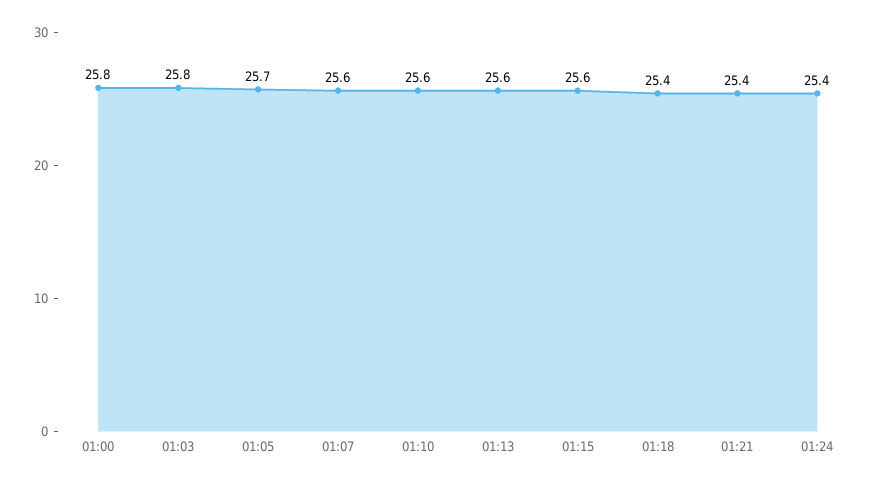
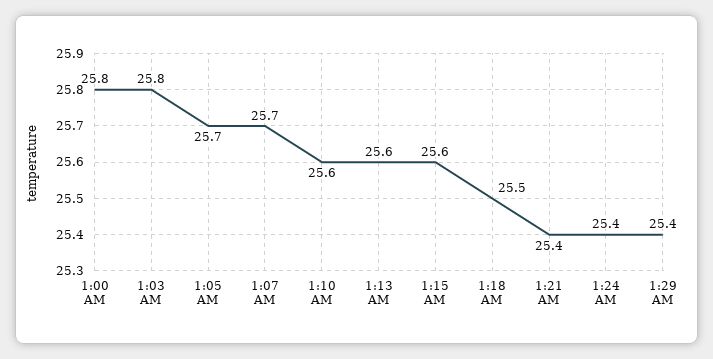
01:07: 25.6 -> 25.7
01:18: 25.4 -> 25.5
1:29 AM: none -> 25.4

